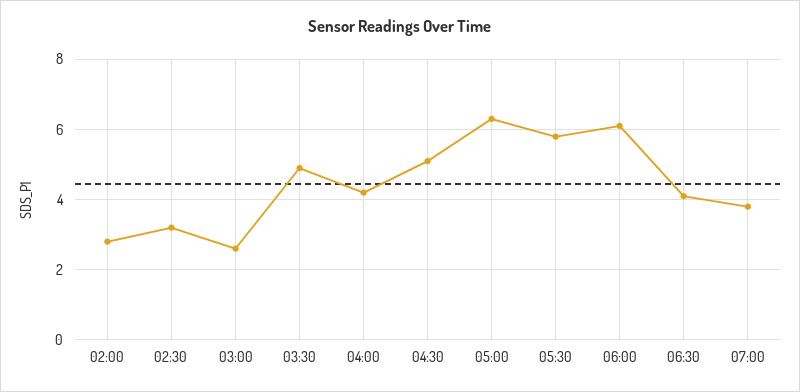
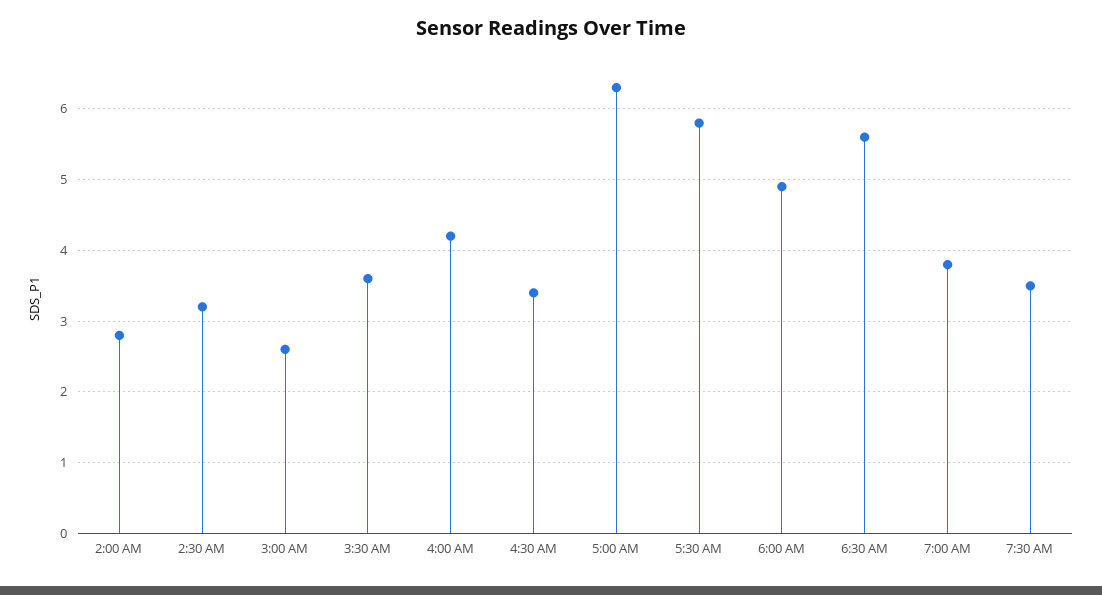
03:30: 5 -> 3.6
04:30: 5 -> 3.4
06:00: 6 -> 4.9
06:30: 4 -> 5.6
7:30 AM: none -> 3.5

